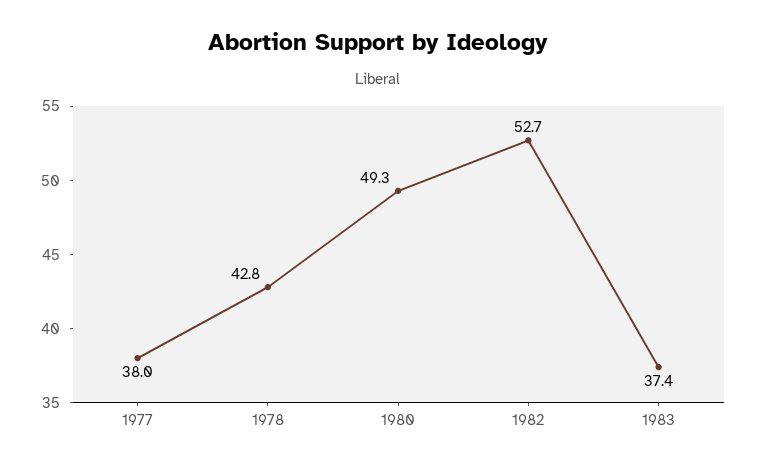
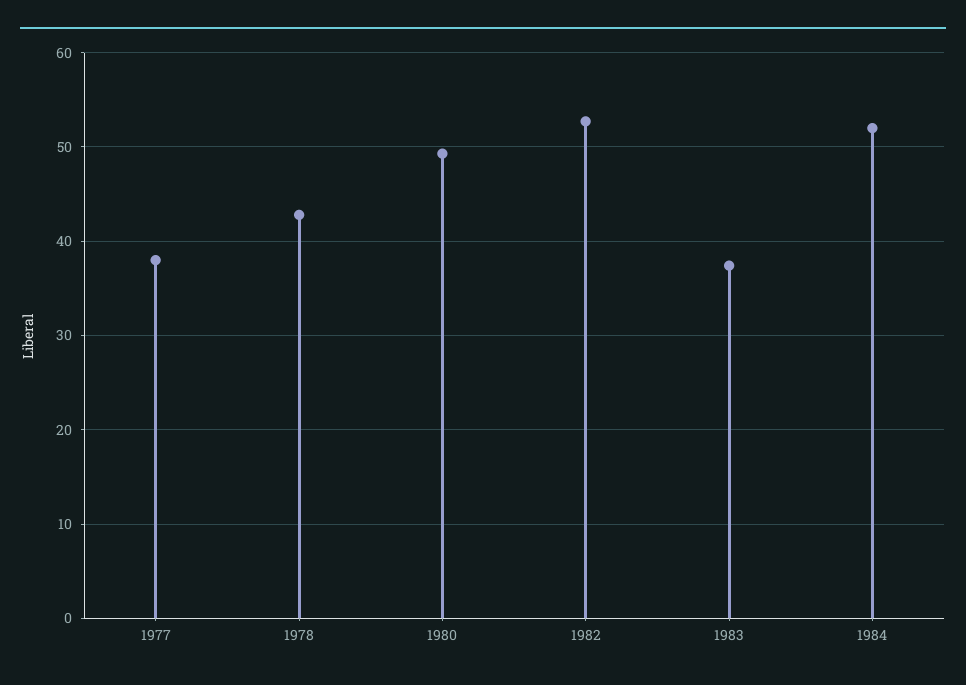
1984: none -> 52

